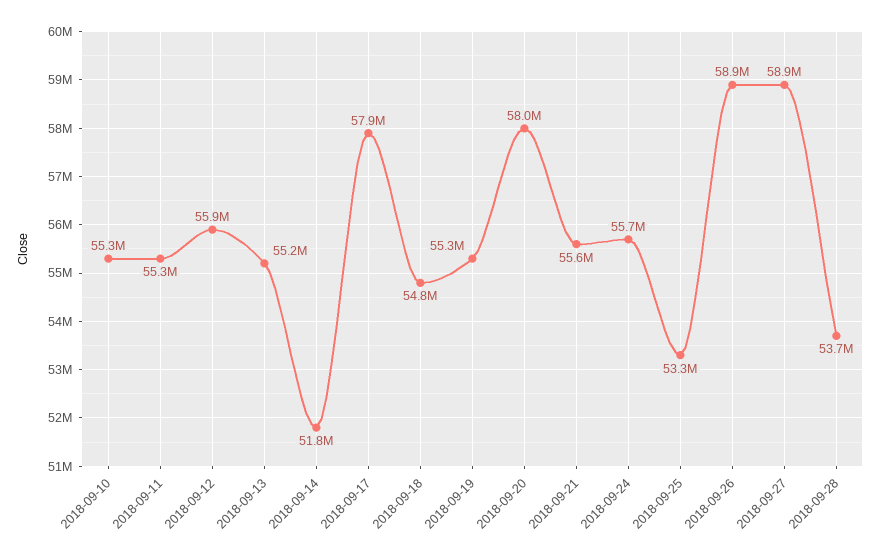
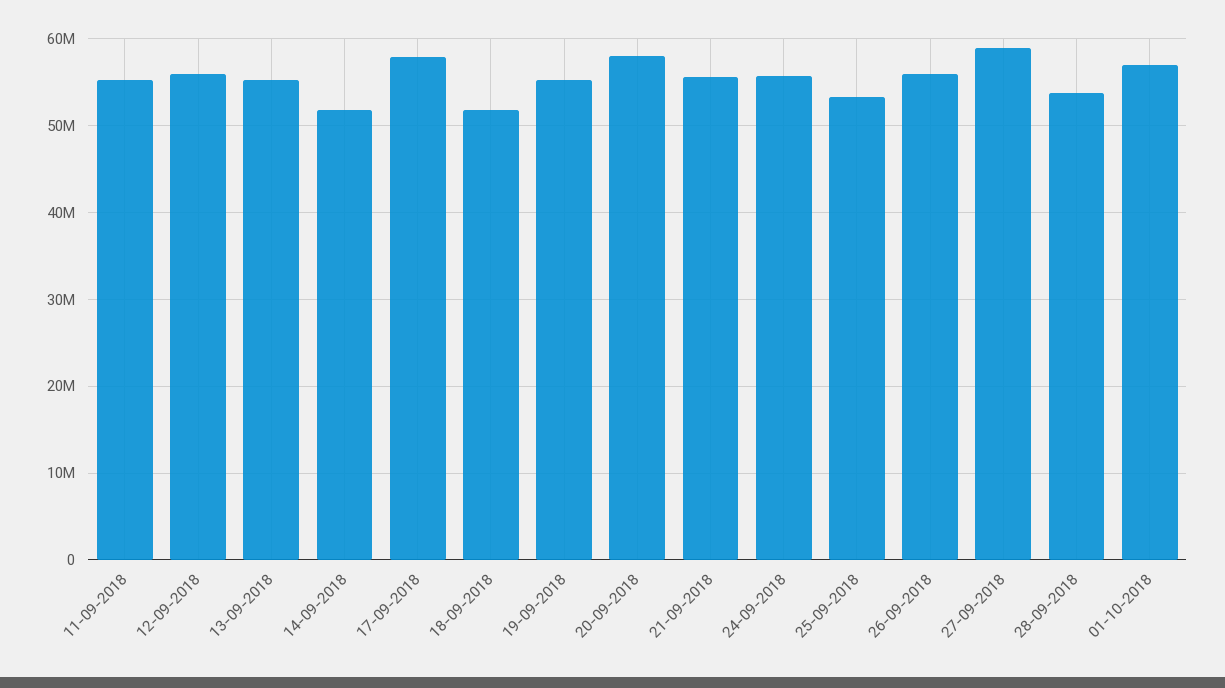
2018-09-10: 55300000 -> none
2018-09-18: 54800000 -> 52000000
2018-09-26: 58900000 -> 56000000
01-10-2018: none -> 57000000

